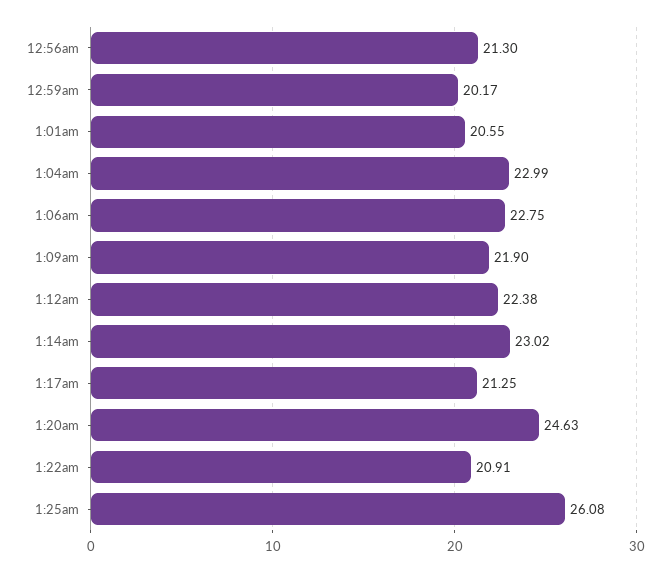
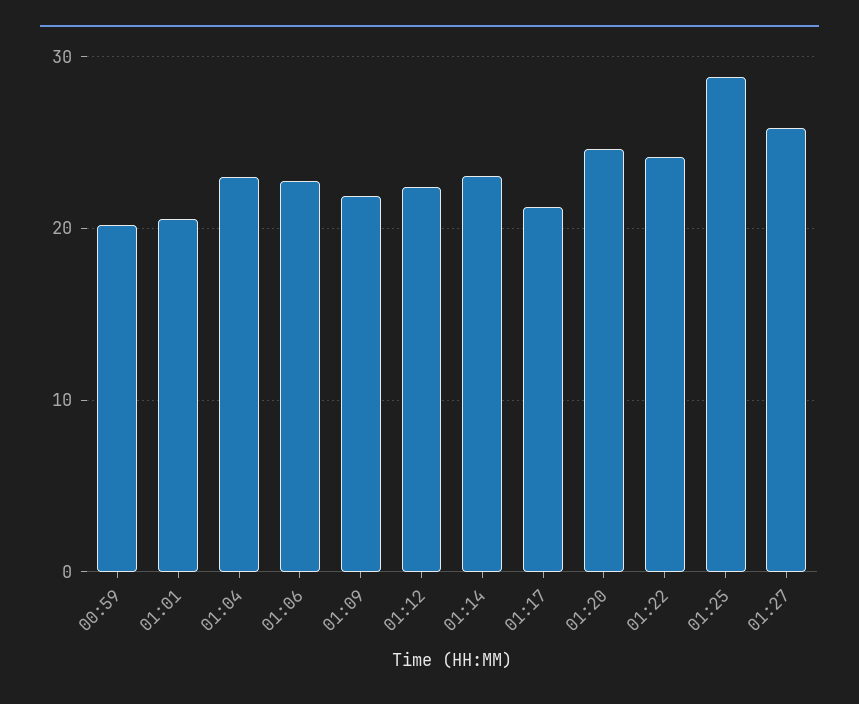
12:56am: 21.3 -> none
1:22am: 20.91 -> 24
1:25am: 26.08 -> 29
01:27: none -> 26

